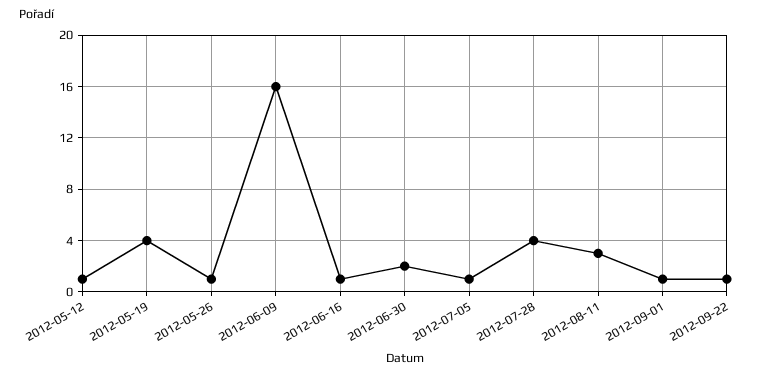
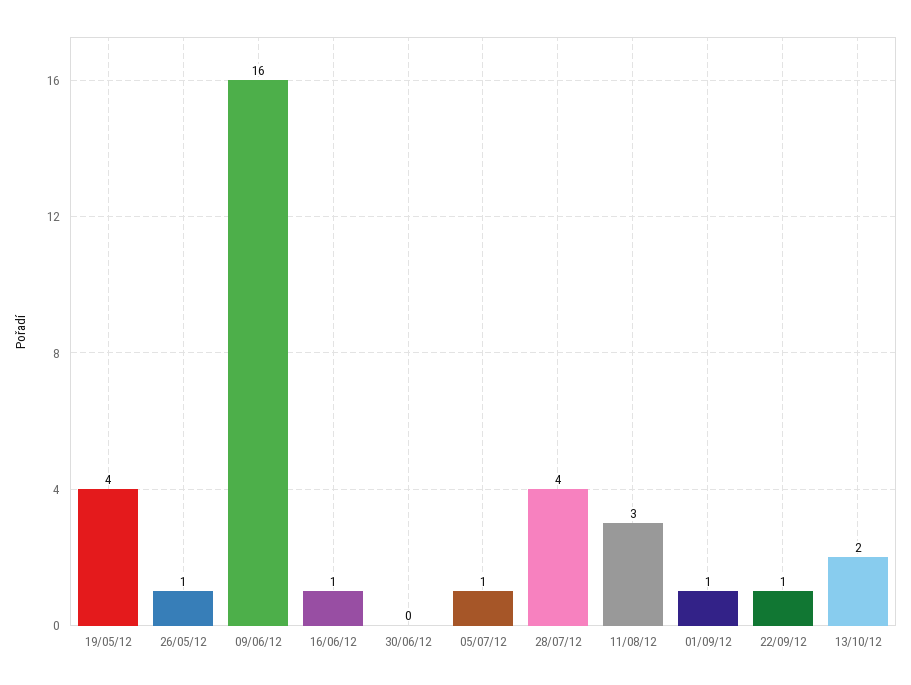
2012-05-12: 1 -> none
2012-06-30: 2 -> 0
13/10/12: none -> 2

